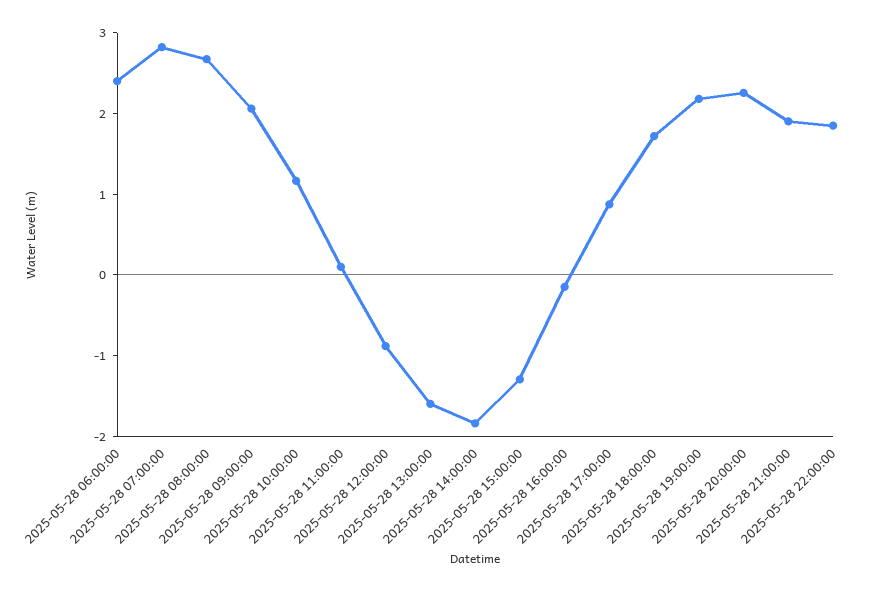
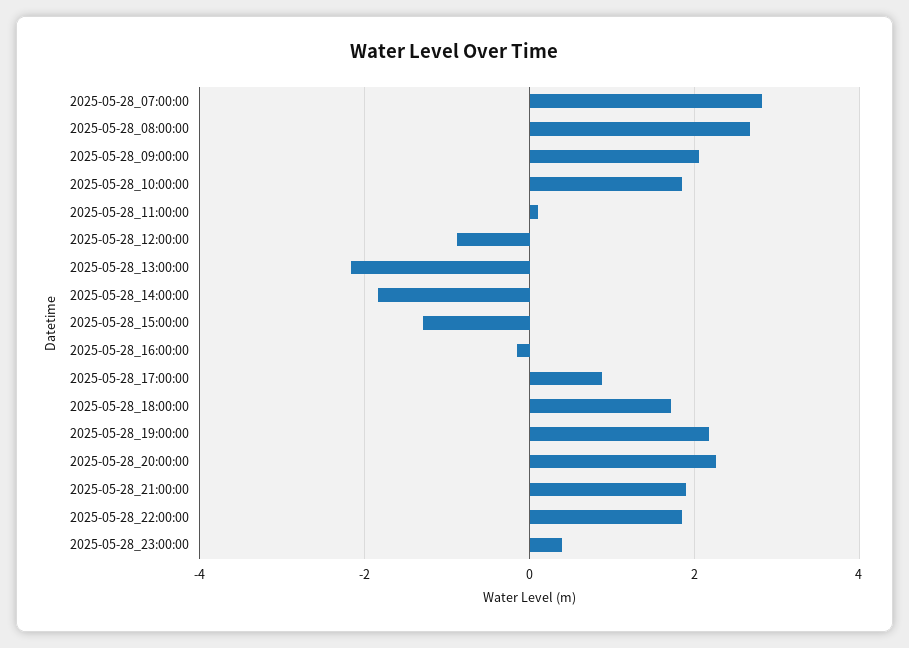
2025-05-28 06:00:00: 2.4 -> none
2025-05-28 10:00:00: 1.2 -> 1.8
2025-05-28 13:00:00: -1.6 -> -2.2
2025-05-28_23:00:00: none -> 0.4

